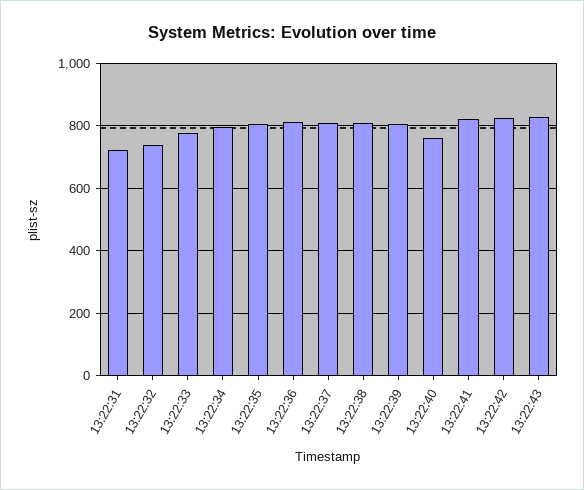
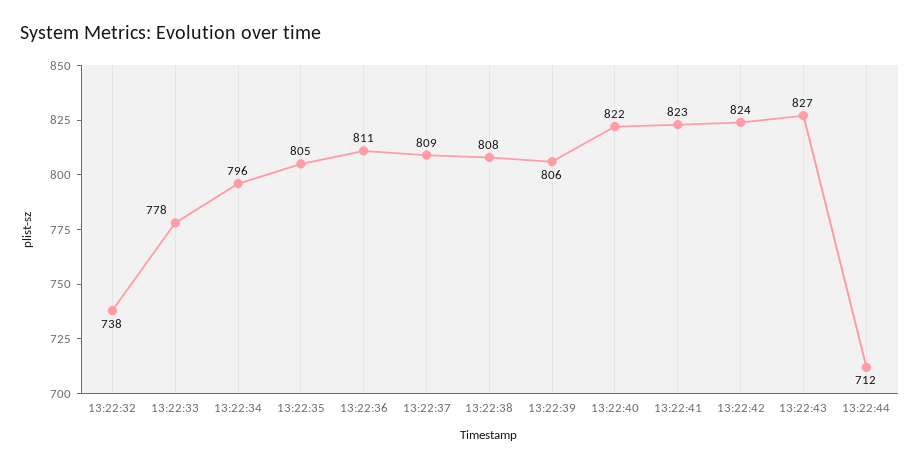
13:22:31: 720 -> none
13:22:40: 760 -> 822
13:22:44: none -> 712

